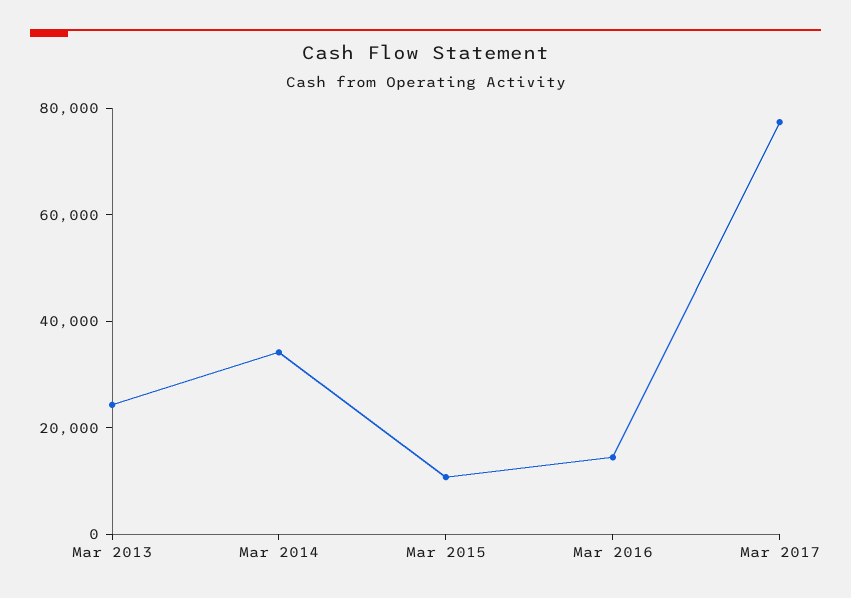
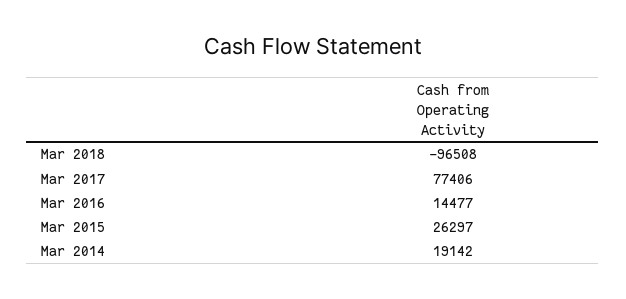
Mar 2013: 25000 -> none
Mar 2014: 35000 -> 19142
Mar 2015: 10000 -> 26297
Mar 2018: none -> -96508

